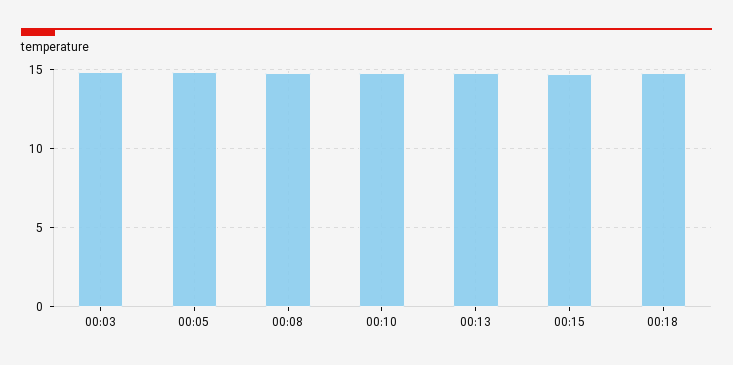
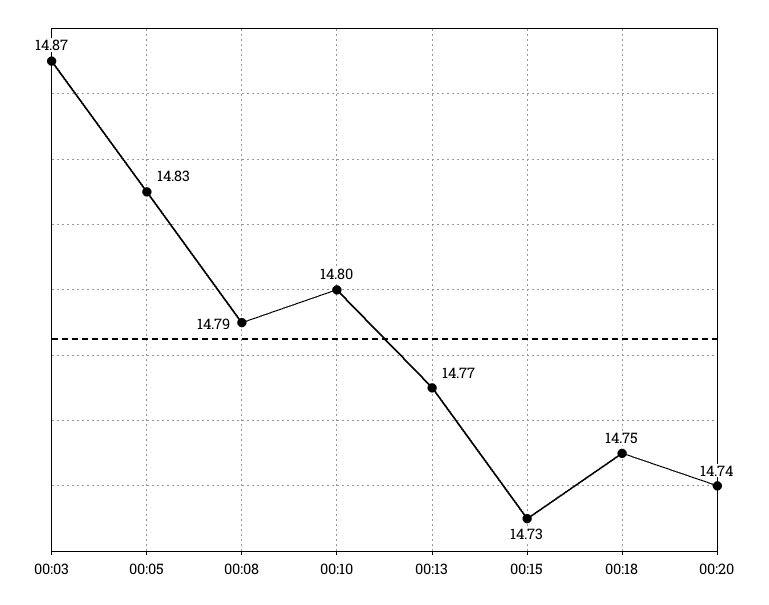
00:20: none -> 14.74

